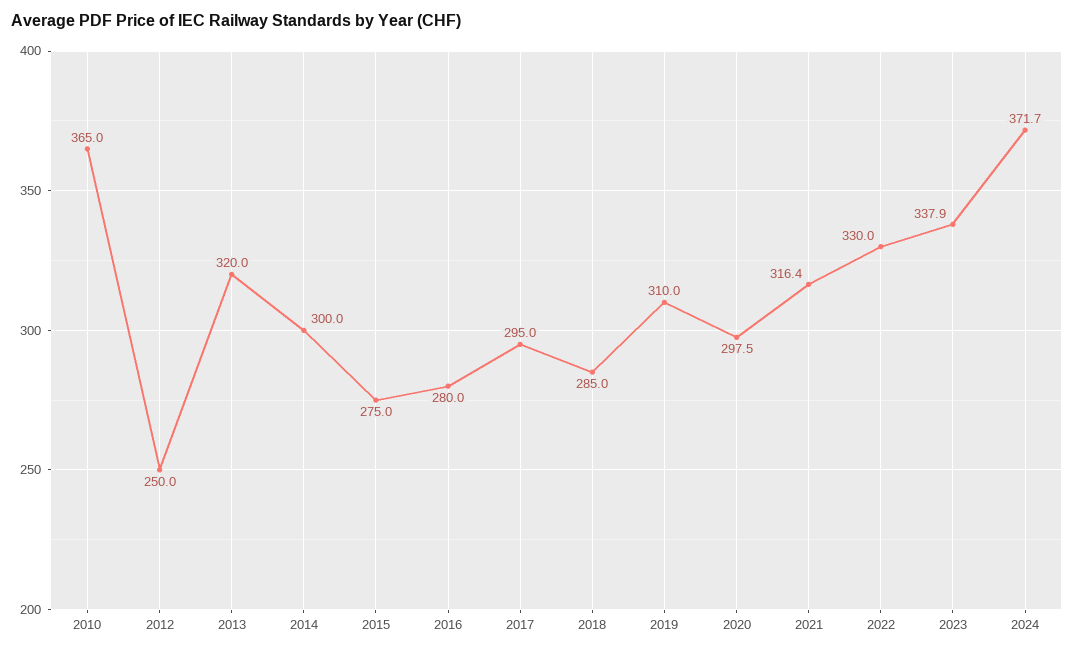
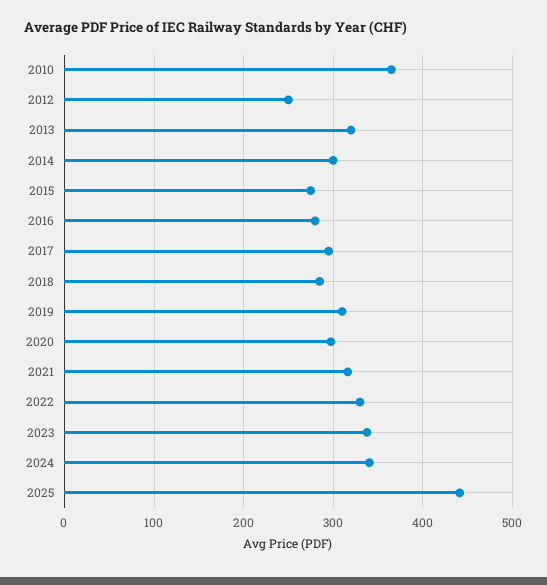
2024: 371.7 -> 340
2025: none -> 440

